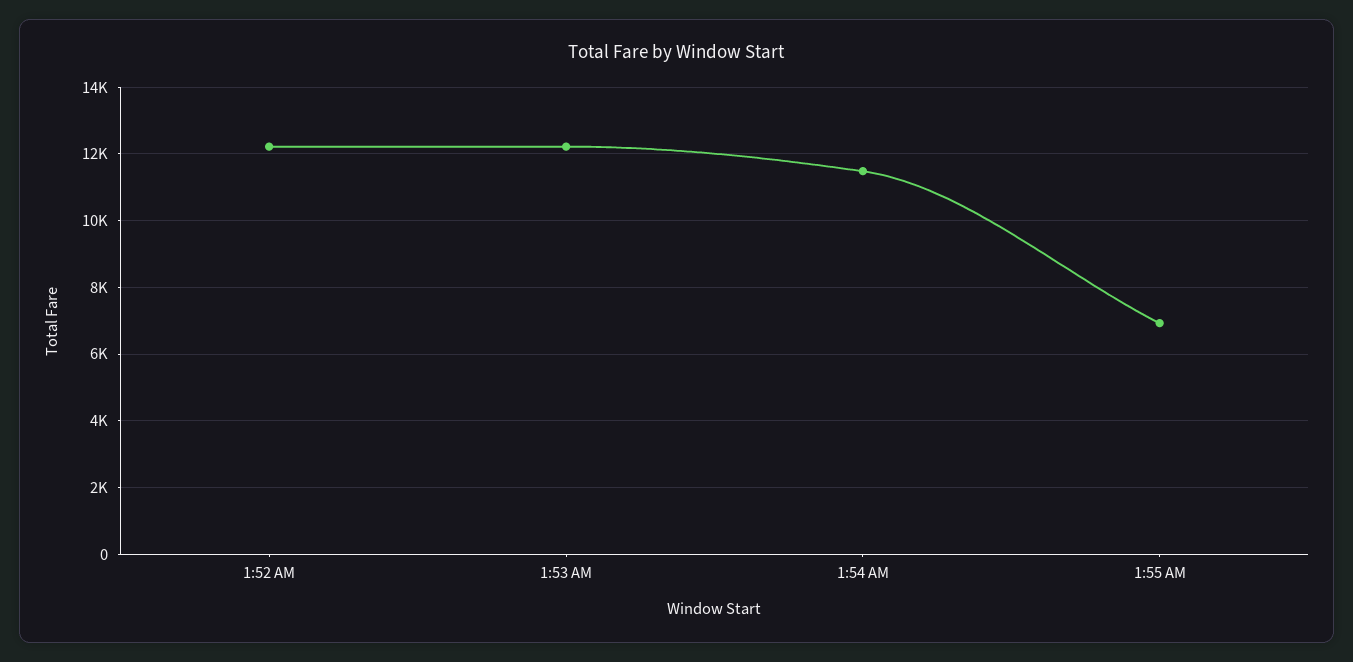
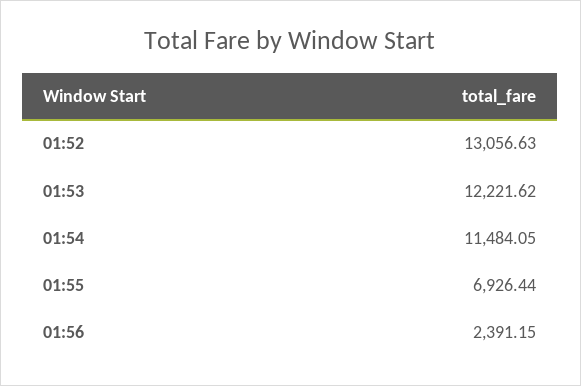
1:52 AM: 12200 -> 13056.63
01:56: none -> 2391.15

